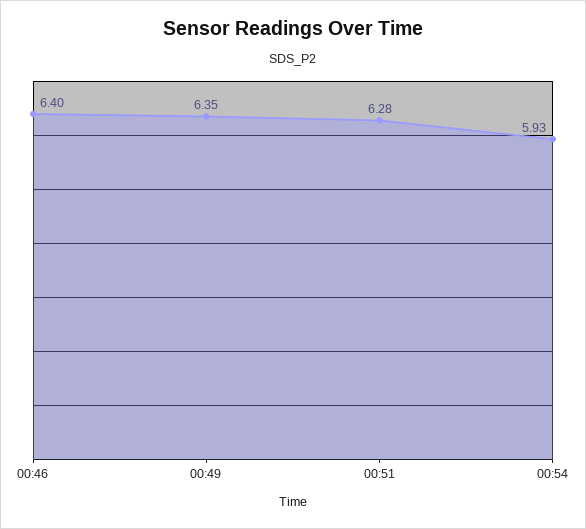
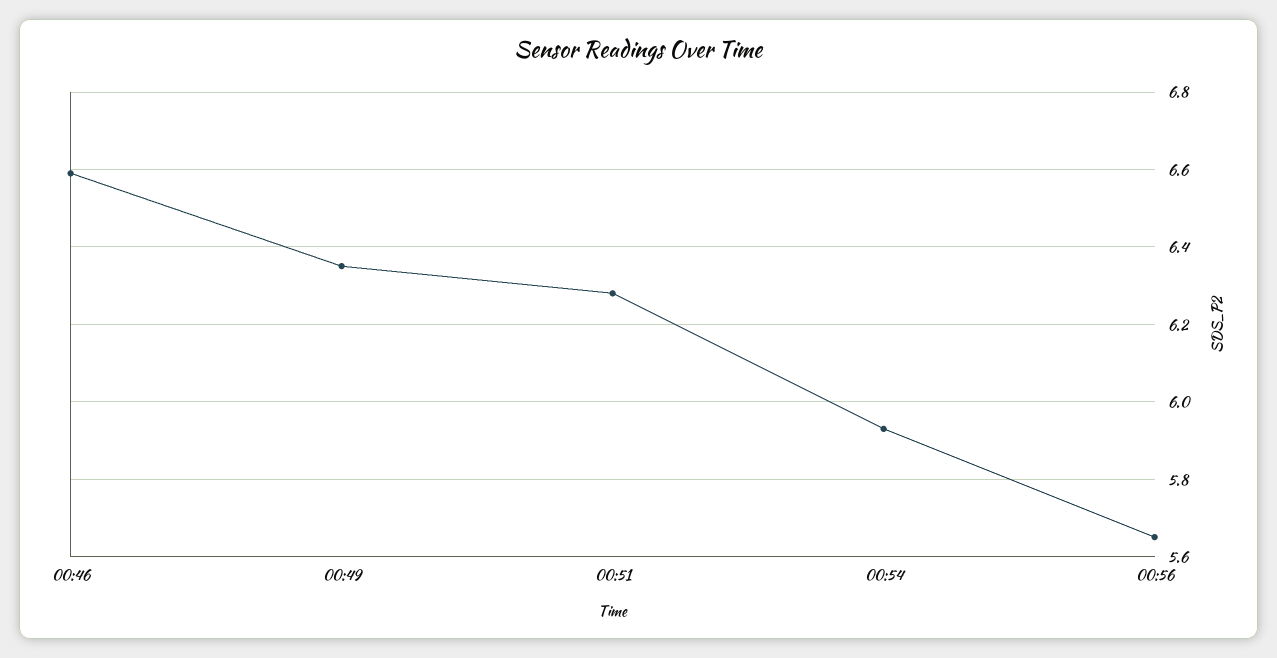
00:46: 6.4 -> 6.6
00:56: none -> 5.65

